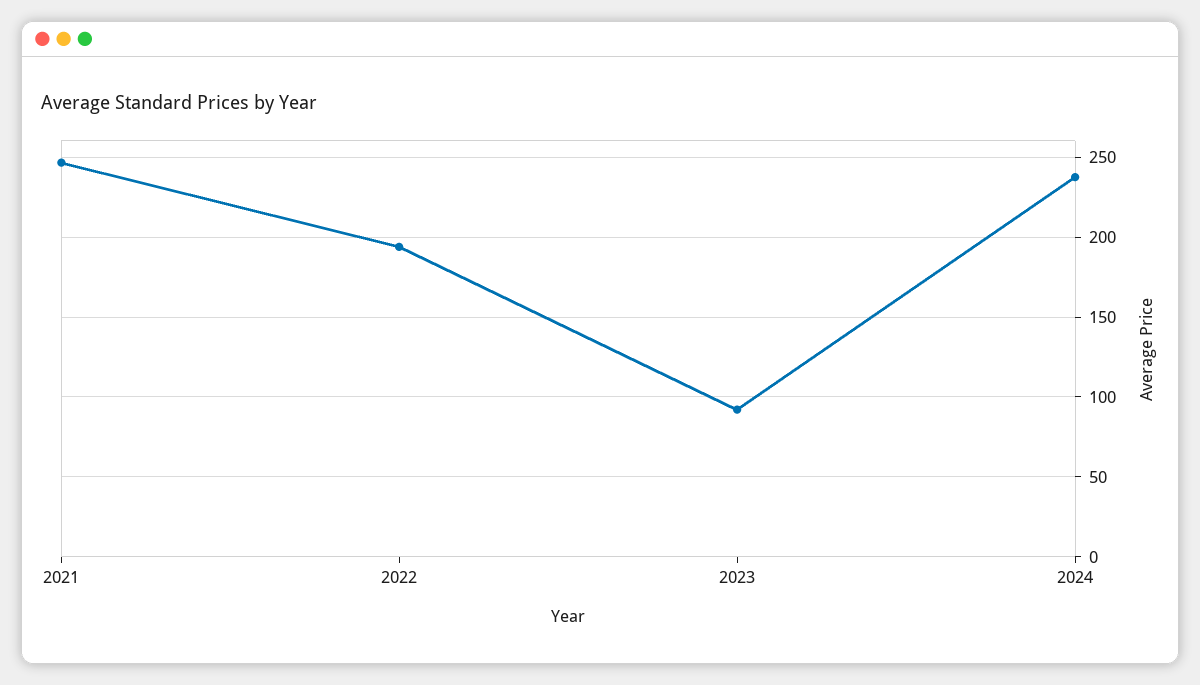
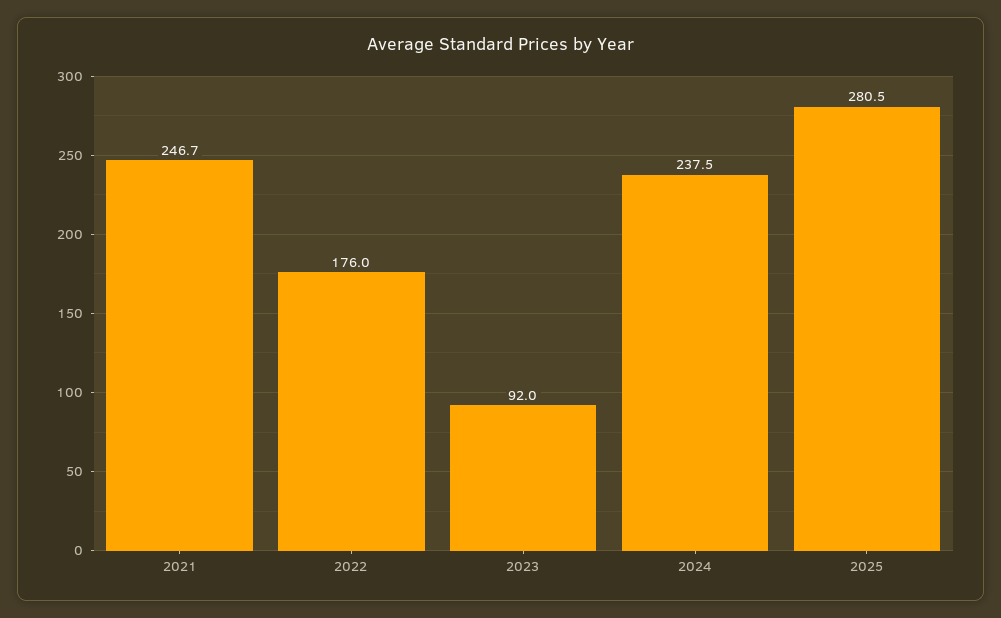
2022: 195 -> 176
2025: none -> 280.5

